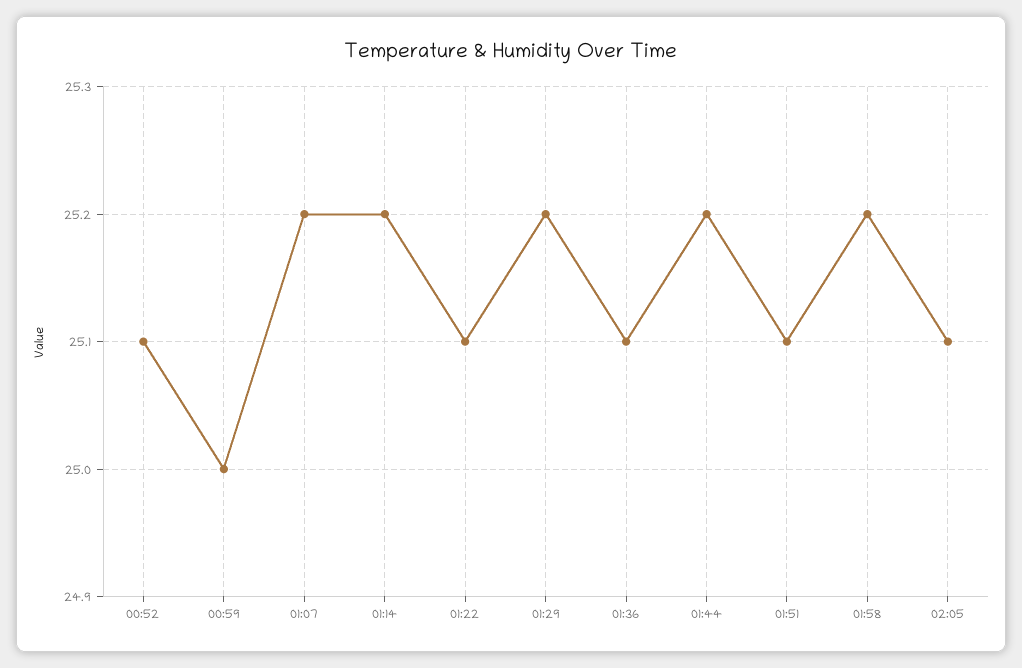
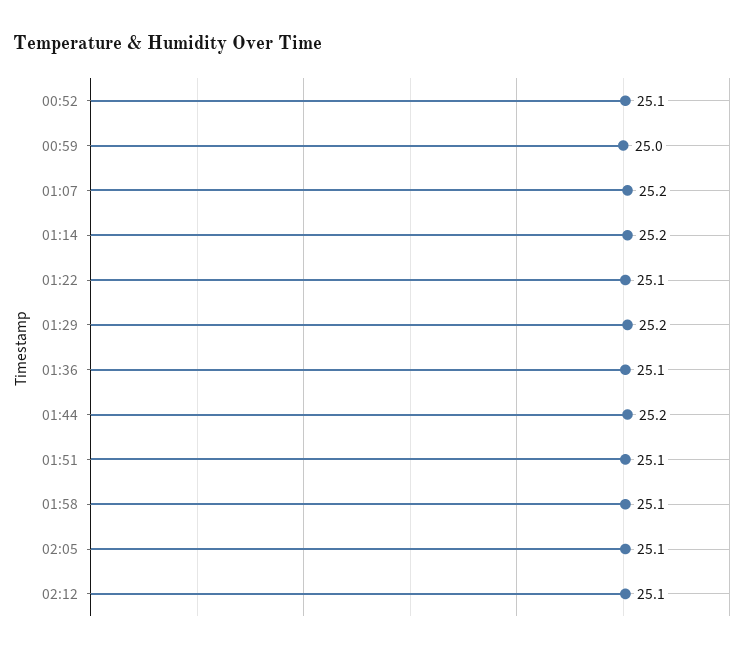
01:58: 25.2 -> 25.1
02:12: none -> 25.1

